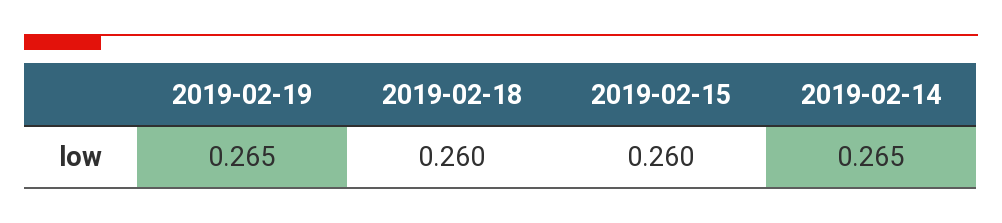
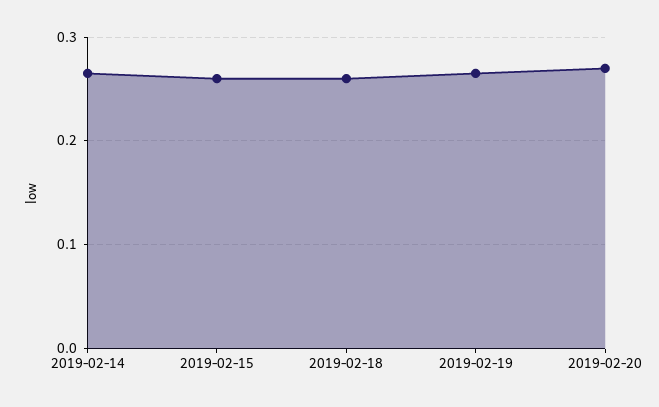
2019-02-20: none -> 0.27

